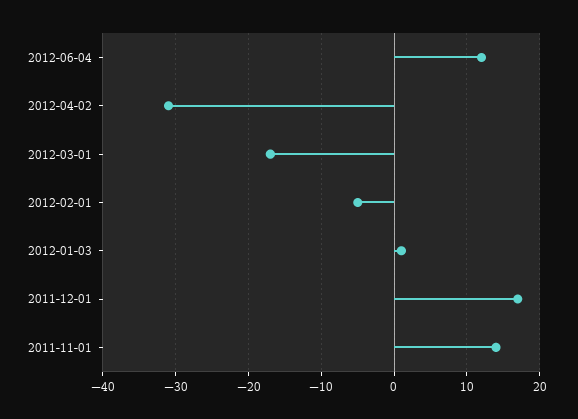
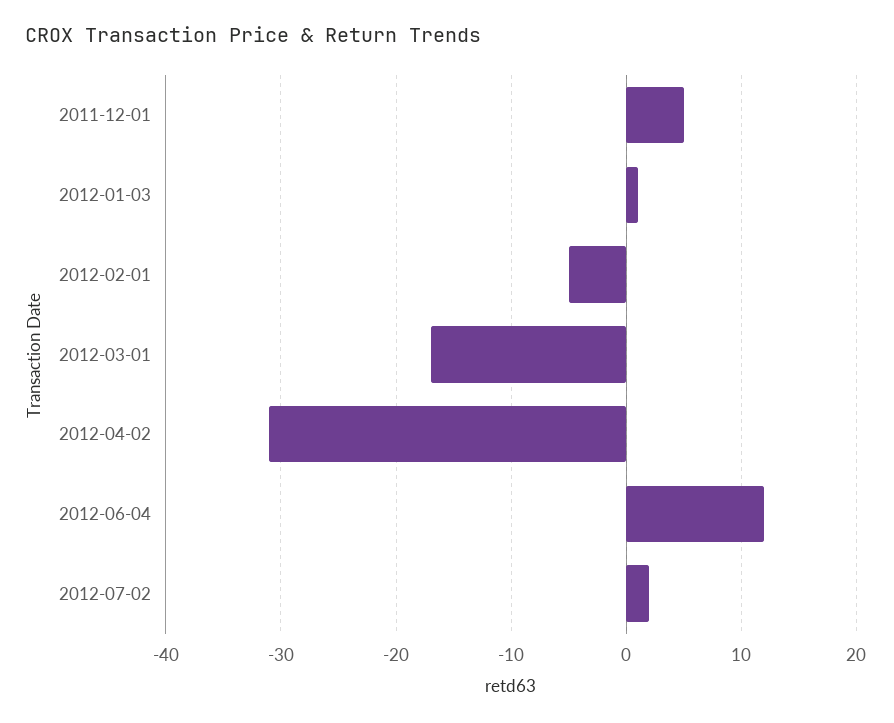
2011-12-01: 17 -> 5
2011-11-01: 14 -> none
2012-07-02: none -> 2

